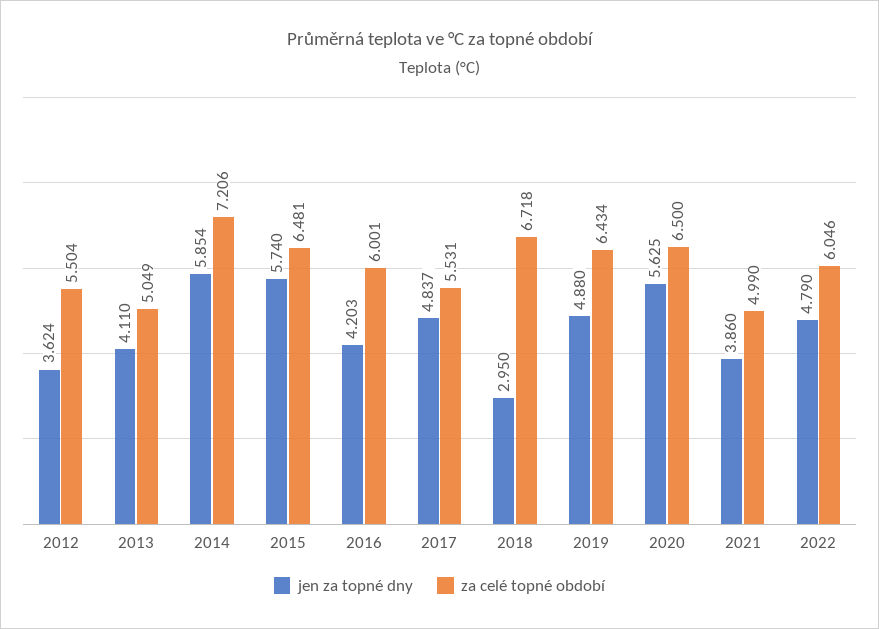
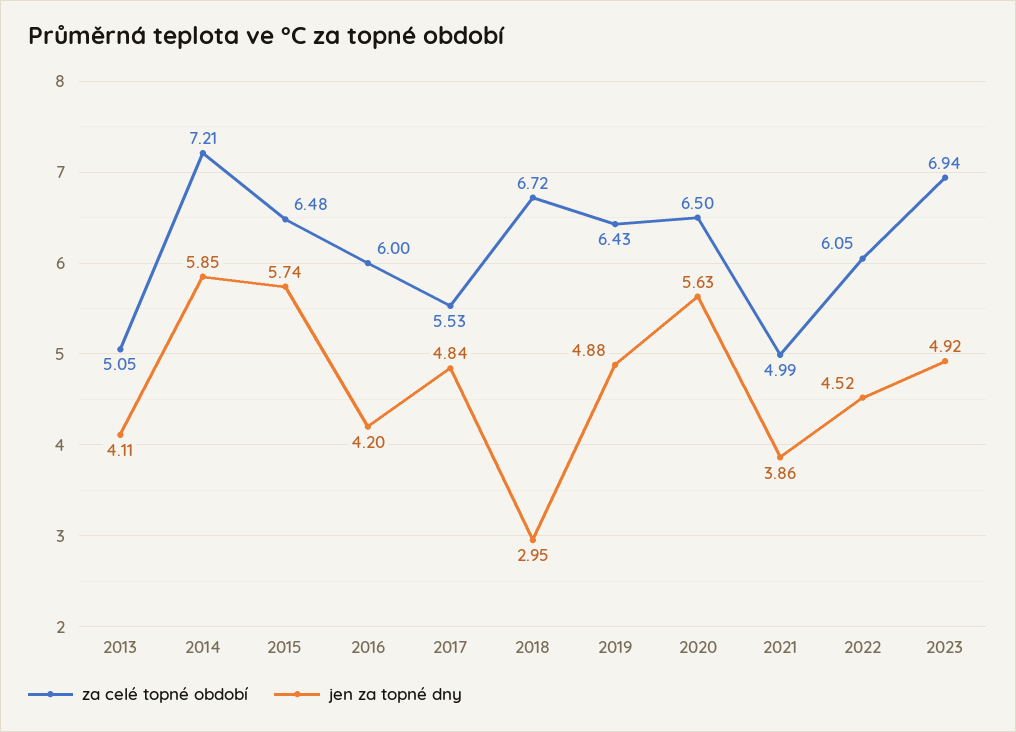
jen za topné dny, 2012: 3.624 -> none
za celé topné období, 2012: 5.504 -> none
jen za topné dny, 2022: 4.79 -> 4.52
za celé topné období, 2023: none -> 6.94
jen za topné dny, 2023: none -> 4.92

